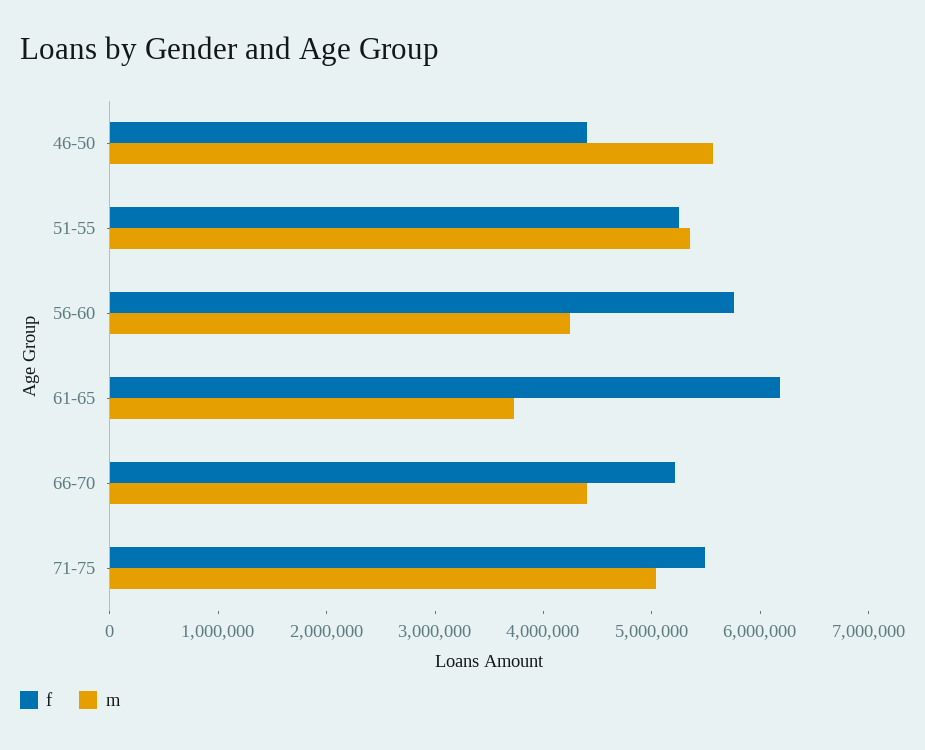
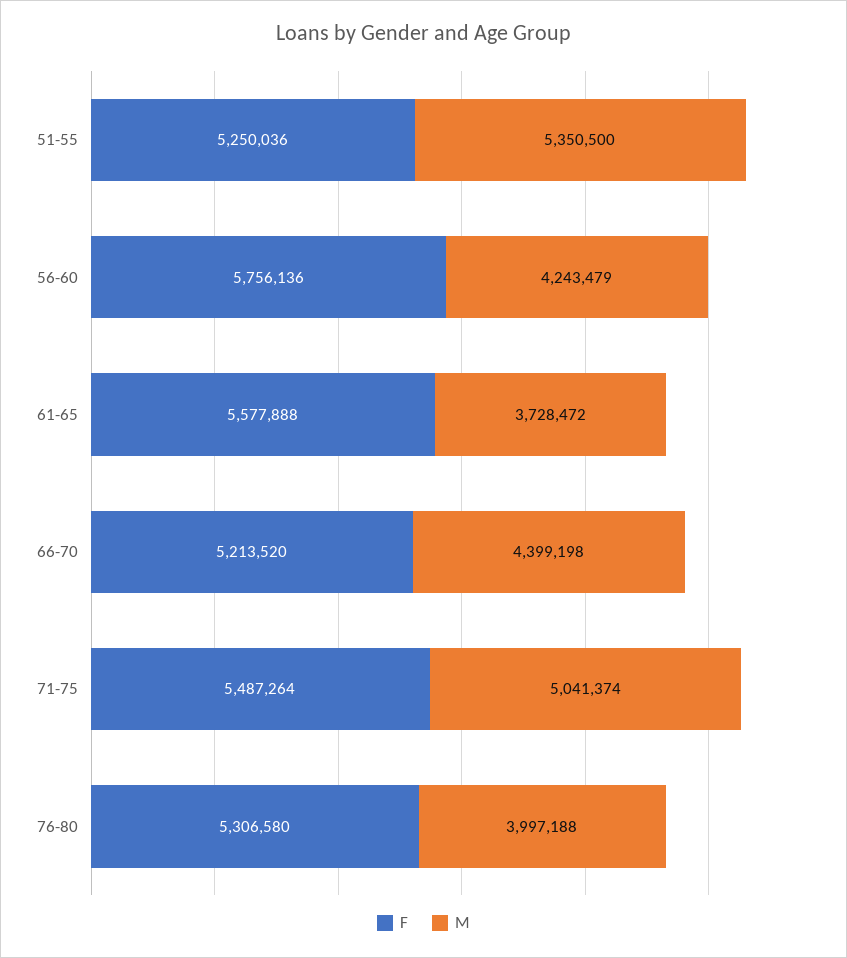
f, 46-50: 4400000 -> none
m, 46-50: 5600000 -> none
f, 61-65: 6200000 -> 5577888
f, 76-80: none -> 5306580
m, 76-80: none -> 3997188

